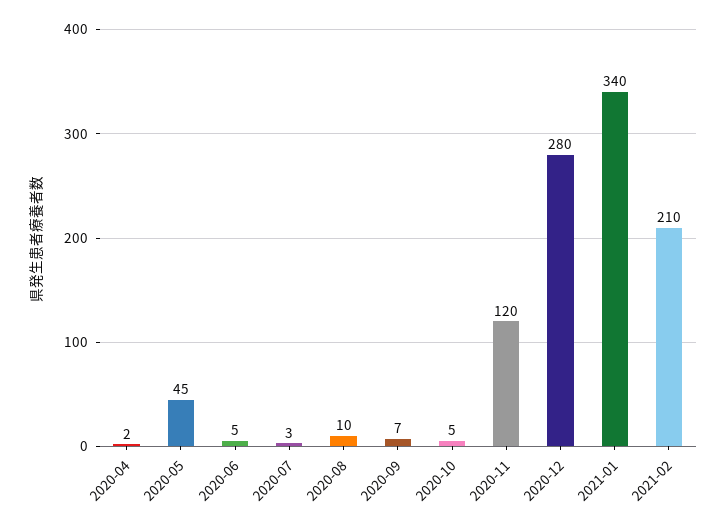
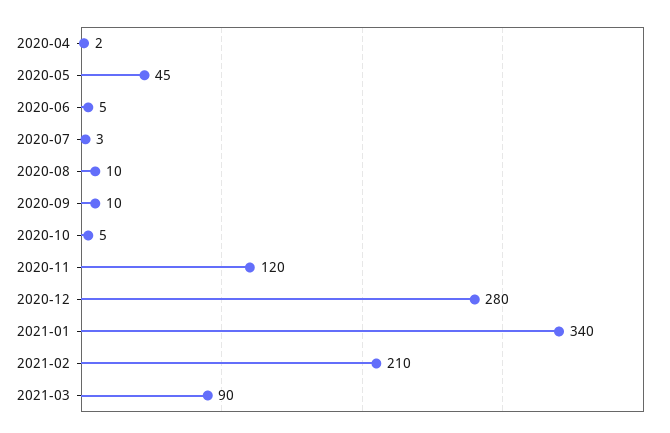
2020-09: 7 -> 10
2021-03: none -> 90

